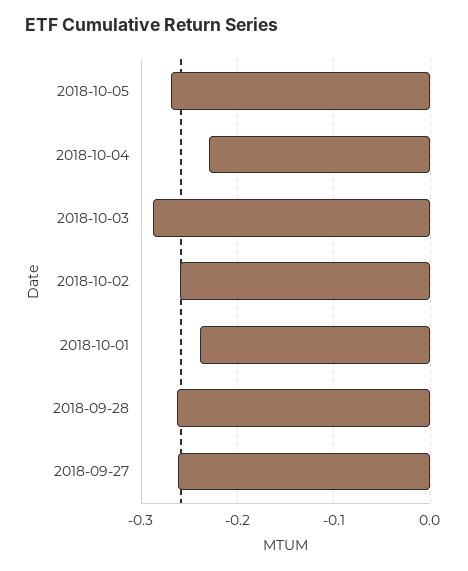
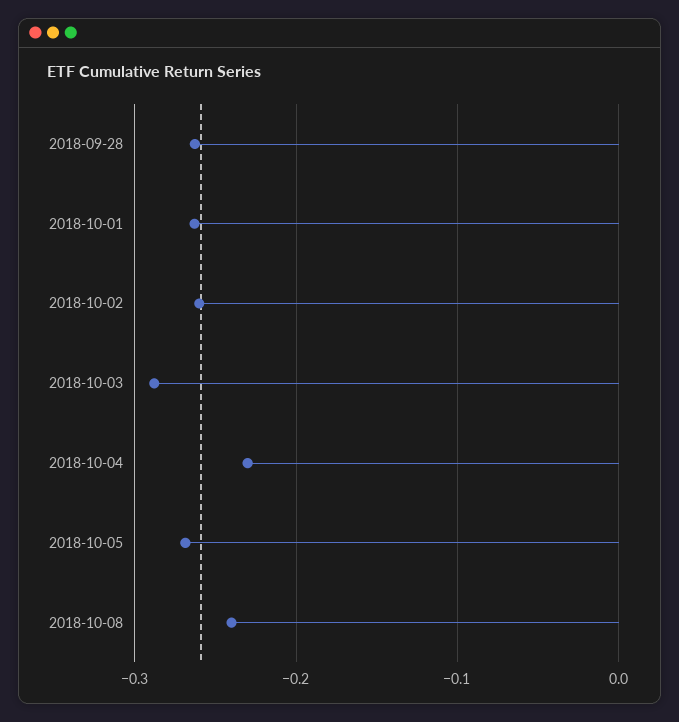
2018-10-01: -0.24 -> -0.26
2018-09-27: -0.26 -> none
2018-10-08: none -> -0.24

